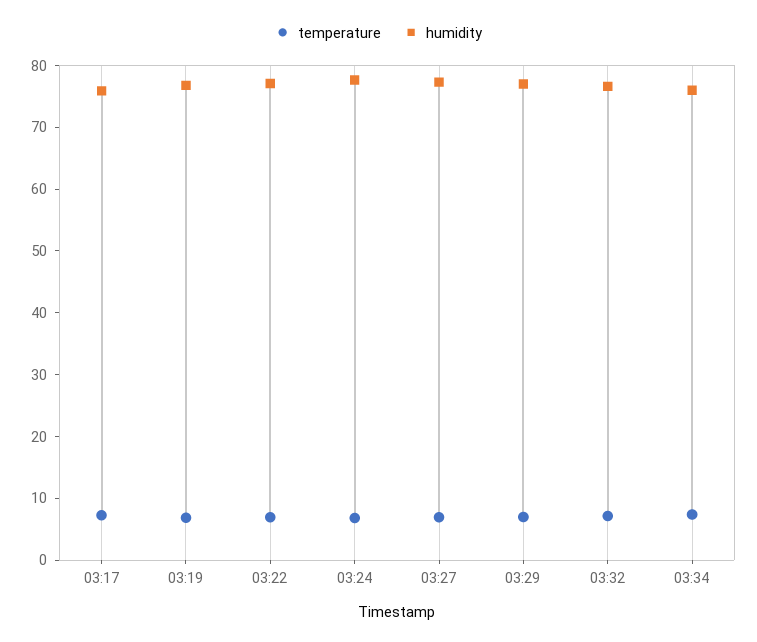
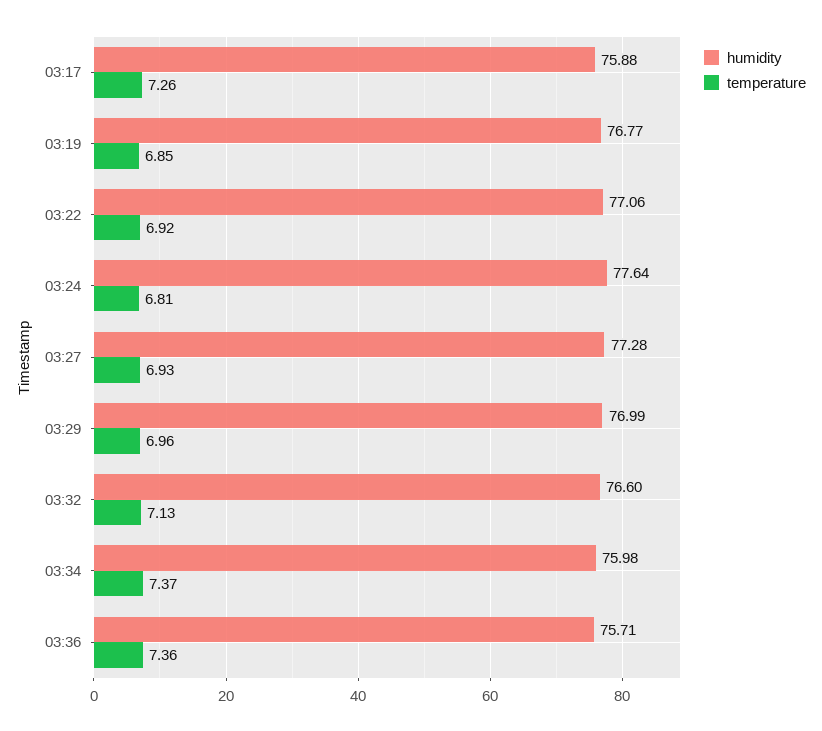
humidity, 03:36: none -> 75.71
temperature, 03:36: none -> 7.36

